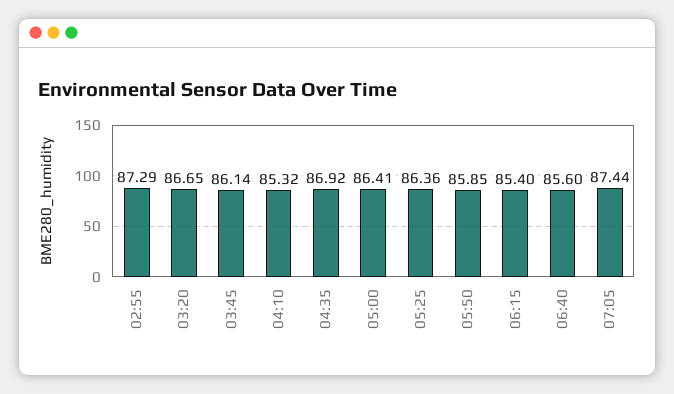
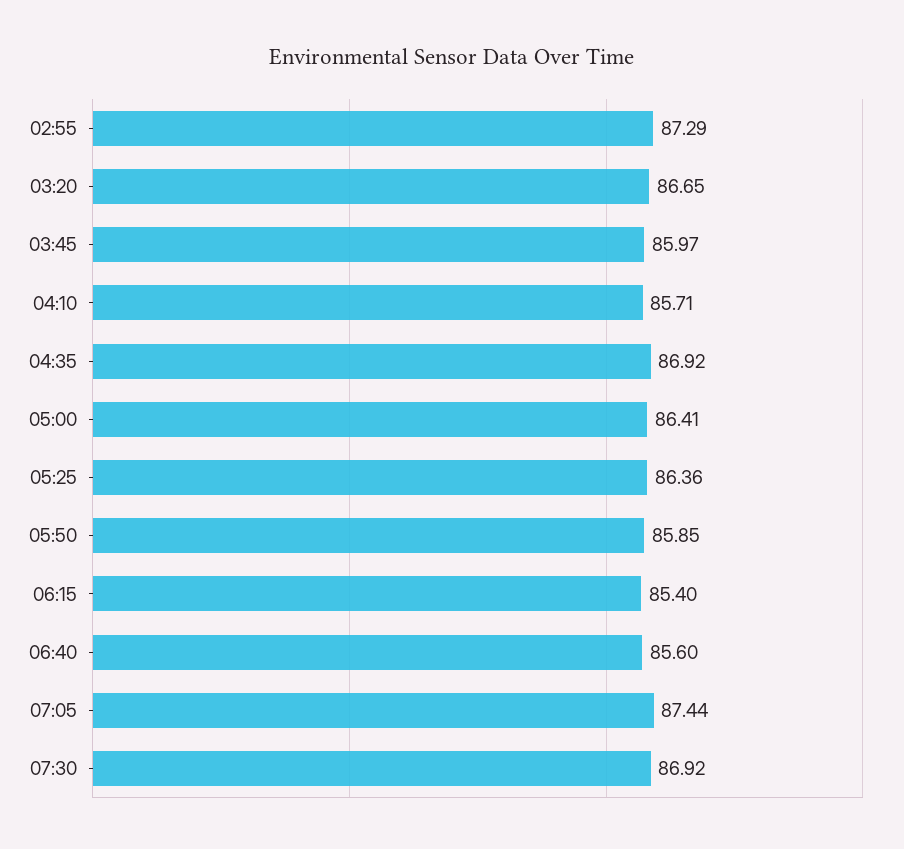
03:45: 86.14 -> 85.97
04:10: 85.32 -> 85.71
07:30: none -> 86.92

